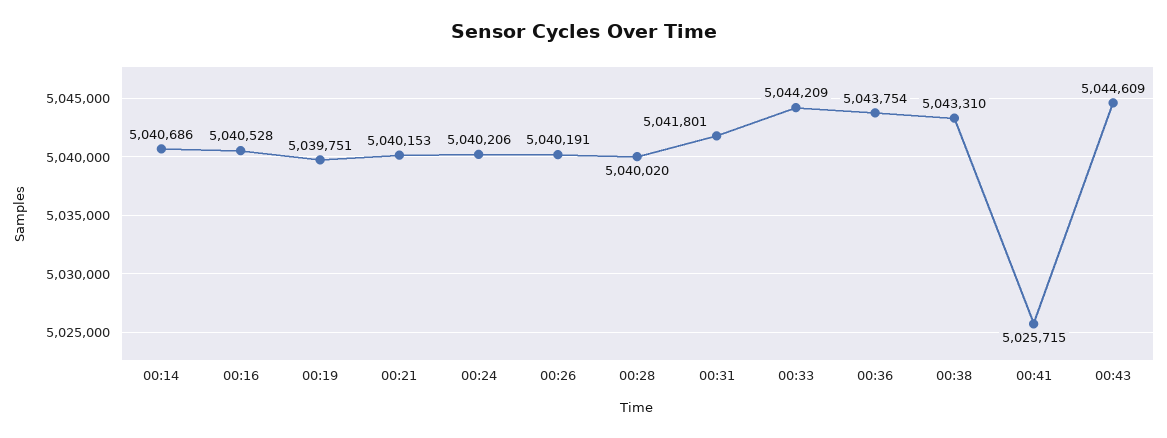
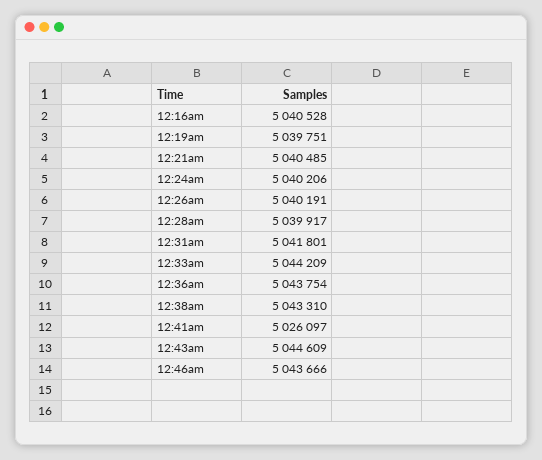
00:14: 5040686 -> none
00:21: 5040153 -> 5040485
00:28: 5040020 -> 5039917
00:41: 5025715 -> 5026097
12:46am: none -> 5043666

